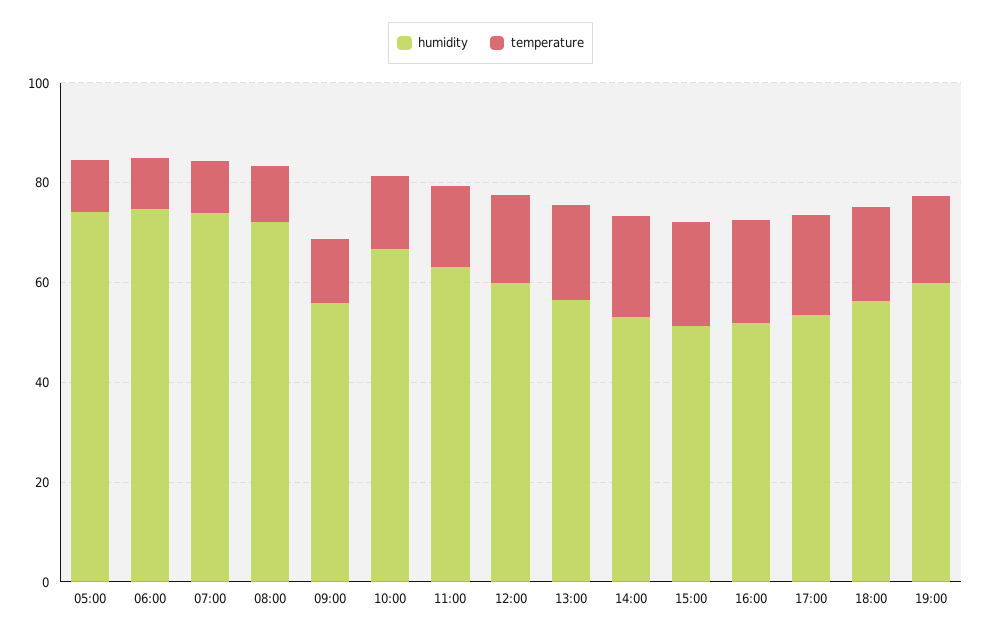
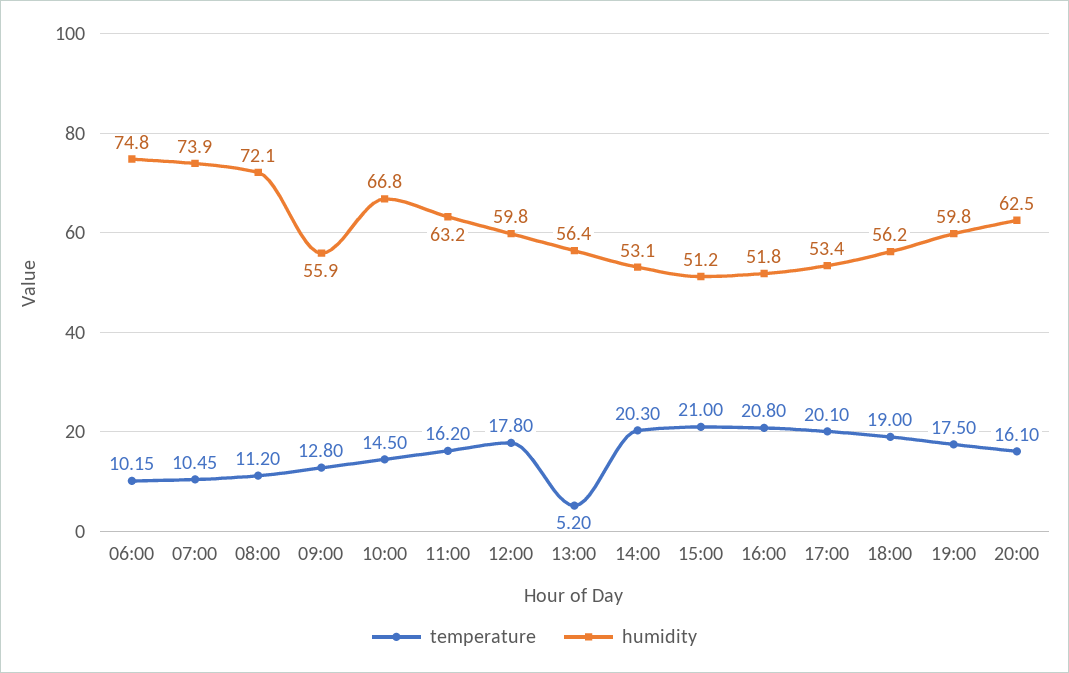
humidity, 05:00: 75 -> none
temperature, 05:00: 10 -> none
temperature, 13:00: 20 -> 5.2
temperature, 20:00: none -> 16.1
humidity, 20:00: none -> 62.5

